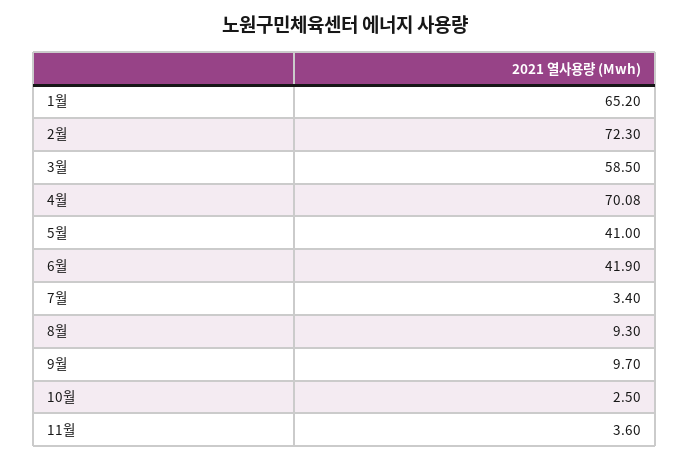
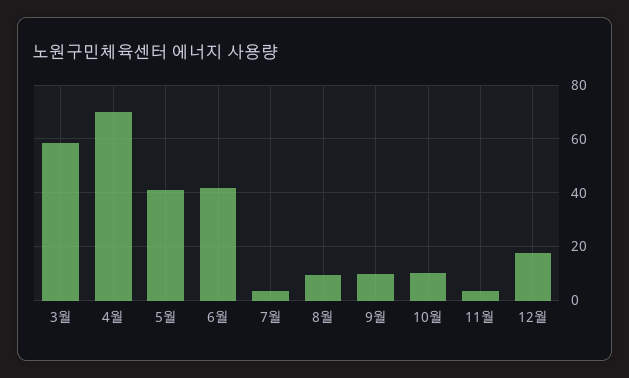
1월: 65.2 -> none
2월: 72.3 -> none
10월: 2.5 -> 10
12월: none -> 17.5

